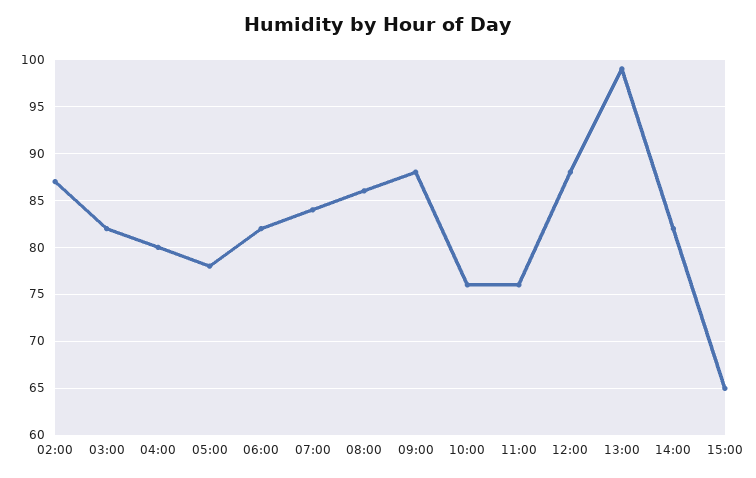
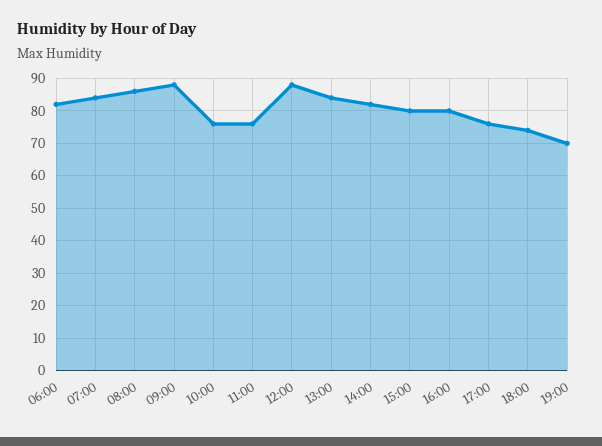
02:00: 87 -> none
03:00: 82 -> none
04:00: 80 -> none
05:00: 78 -> none
13:00: 99 -> 85
15:00: 65 -> 80
16:00: none -> 80
17:00: none -> 75
18:00: none -> 75
19:00: none -> 70

